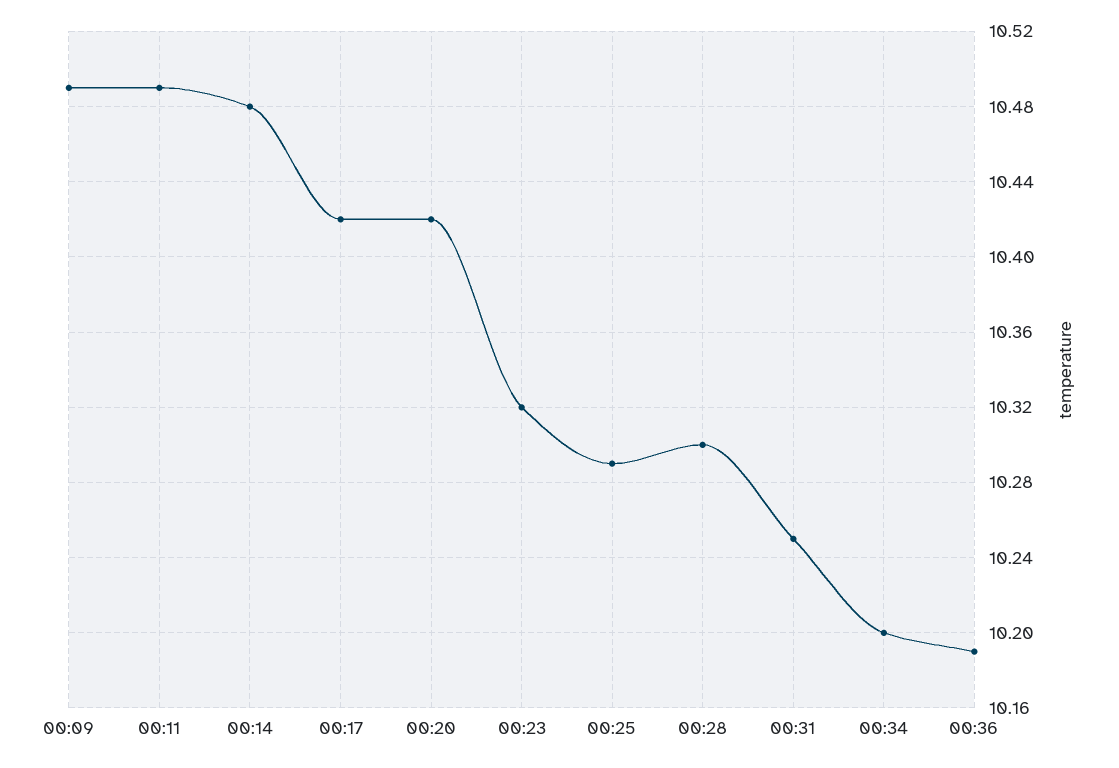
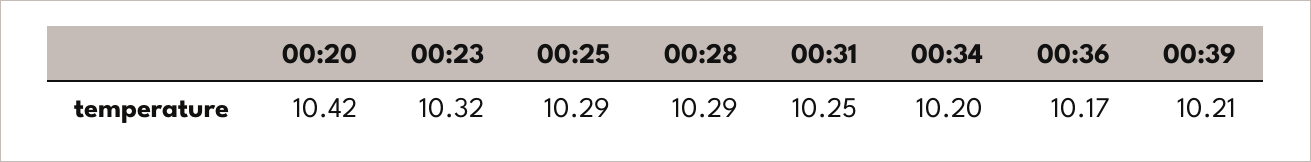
00:09: 10.49 -> none
00:11: 10.49 -> none
00:14: 10.48 -> none
00:17: 10.42 -> none
00:28: 10.3 -> 10.29
00:36: 10.19 -> 10.17
00:39: none -> 10.21

